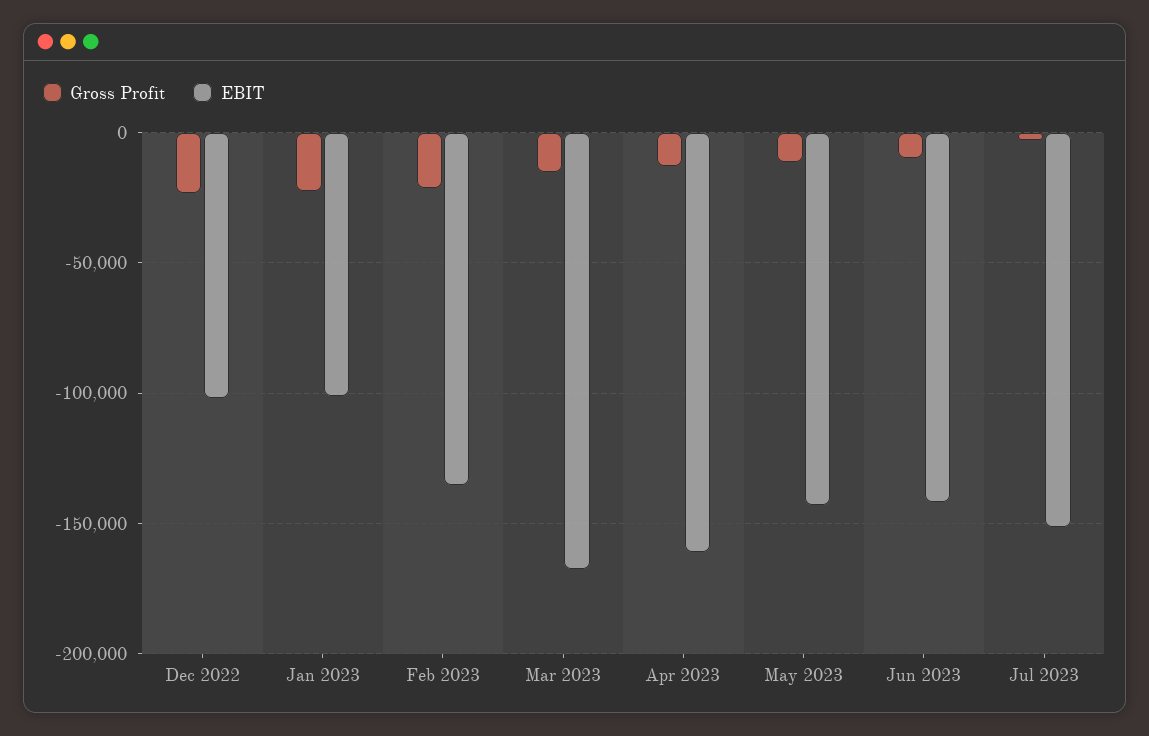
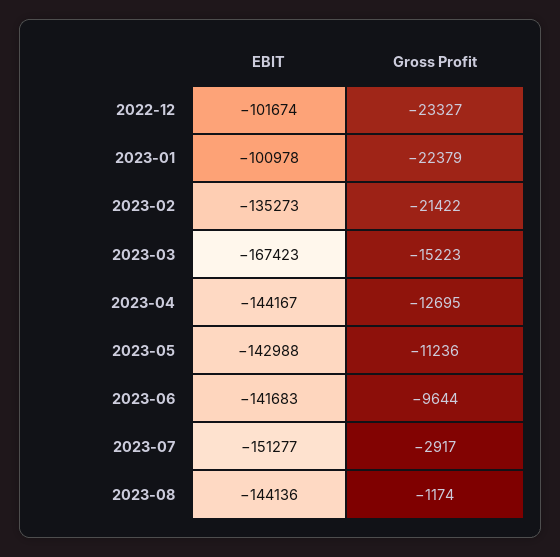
EBIT, Apr 2023: -160000 -> -144167
EBIT, 2023-08: none -> -144136
Gross Profit, 2023-08: none -> -1174

